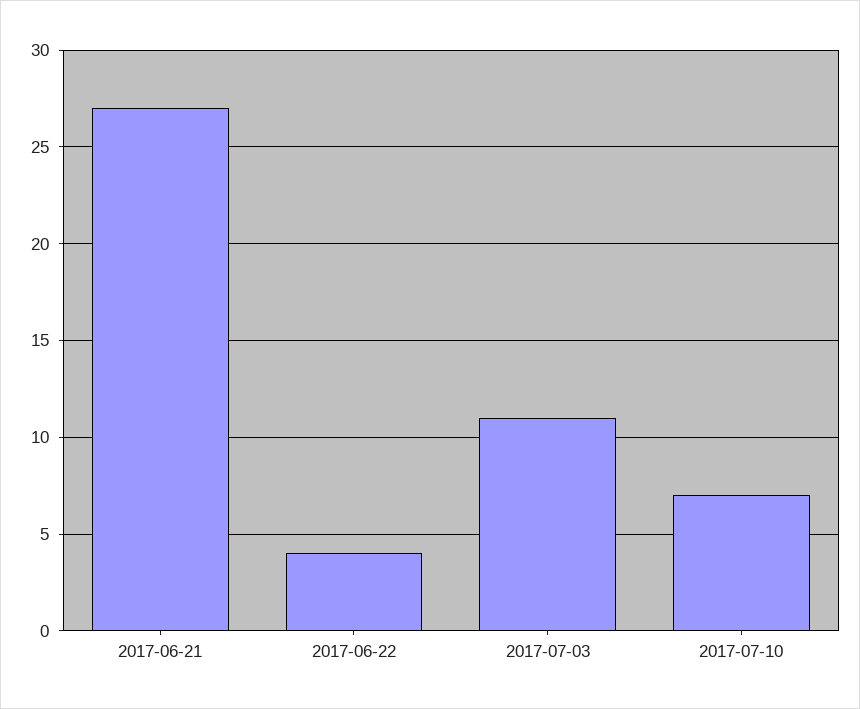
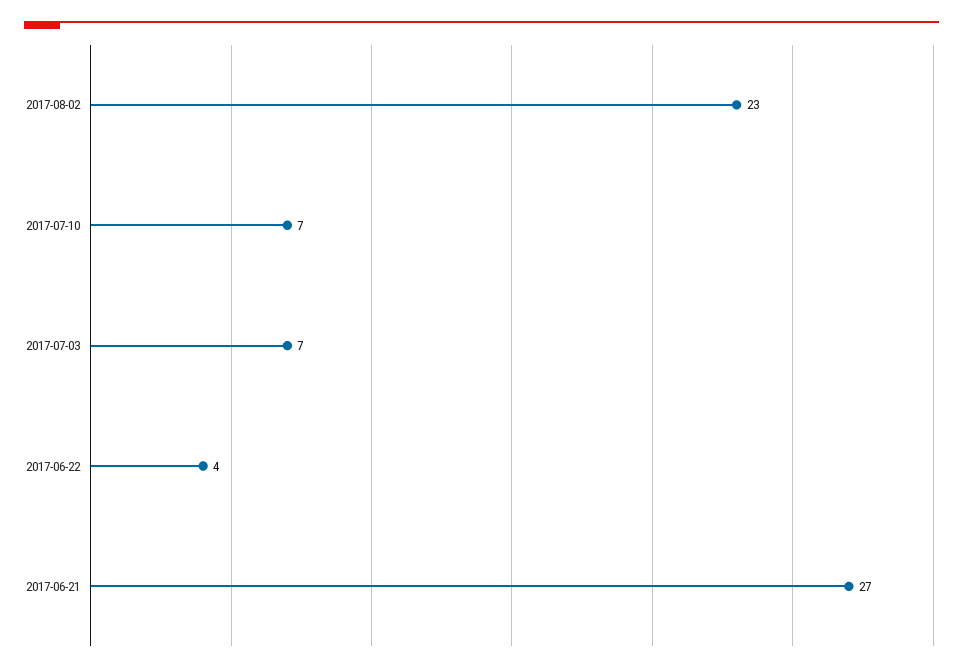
2017-07-03: 11 -> 7
2017-08-02: none -> 23

